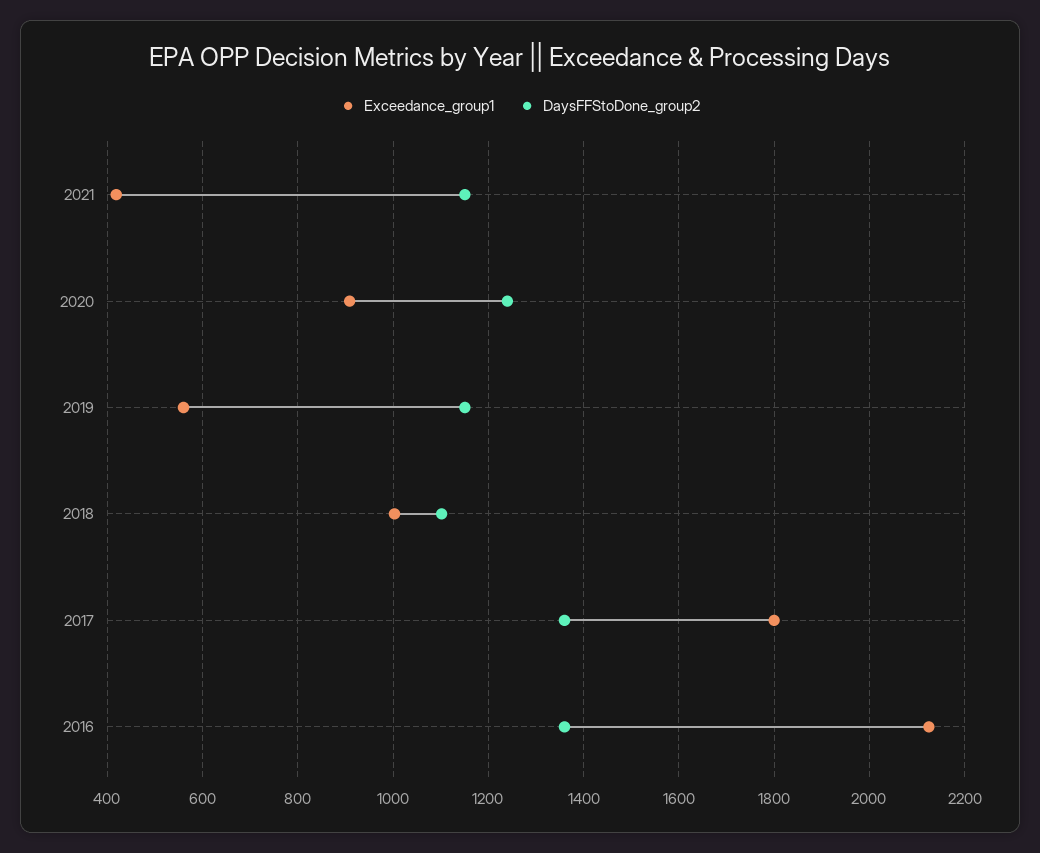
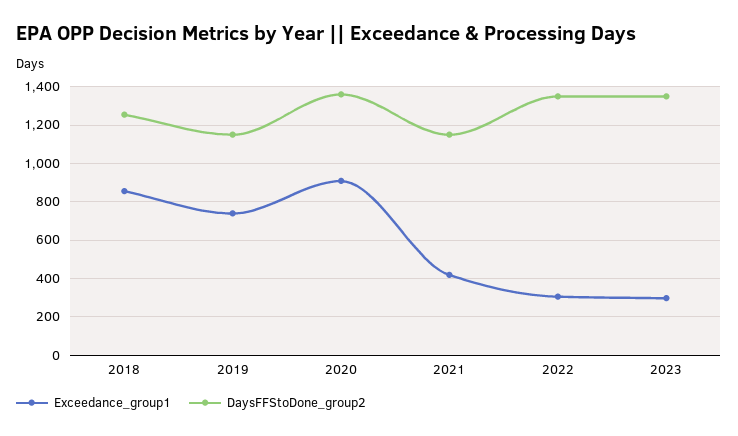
DaysFFStoDone_group2, 2020: 1240 -> 1350
Exceedance_group1, 2019: 560 -> 750
Exceedance_group1, 2018: 1000 -> 850
DaysFFStoDone_group2, 2018: 1100 -> 1250
Exceedance_group1, 2017: 1800 -> none
DaysFFStoDone_group2, 2017: 1360 -> none
Exceedance_group1, 2016: 2120 -> none
DaysFFStoDone_group2, 2016: 1360 -> none
Exceedance_group1, 2022: none -> 300
DaysFFStoDone_group2, 2022: none -> 1350
Exceedance_group1, 2023: none -> 300
DaysFFStoDone_group2, 2023: none -> 1350

